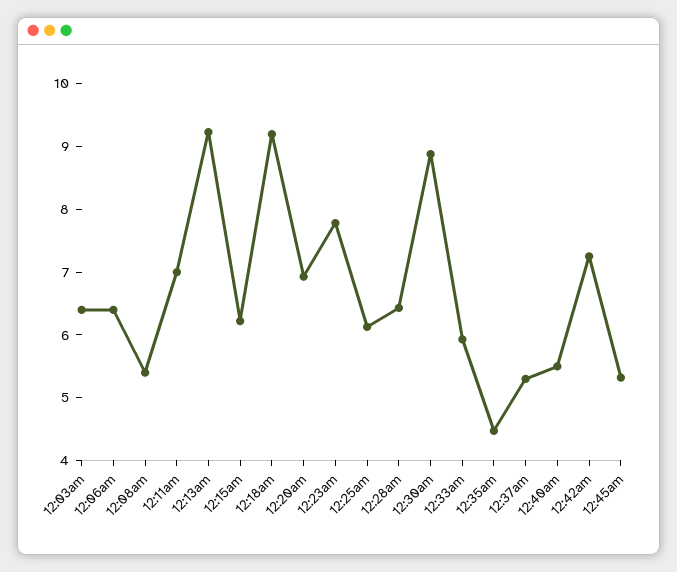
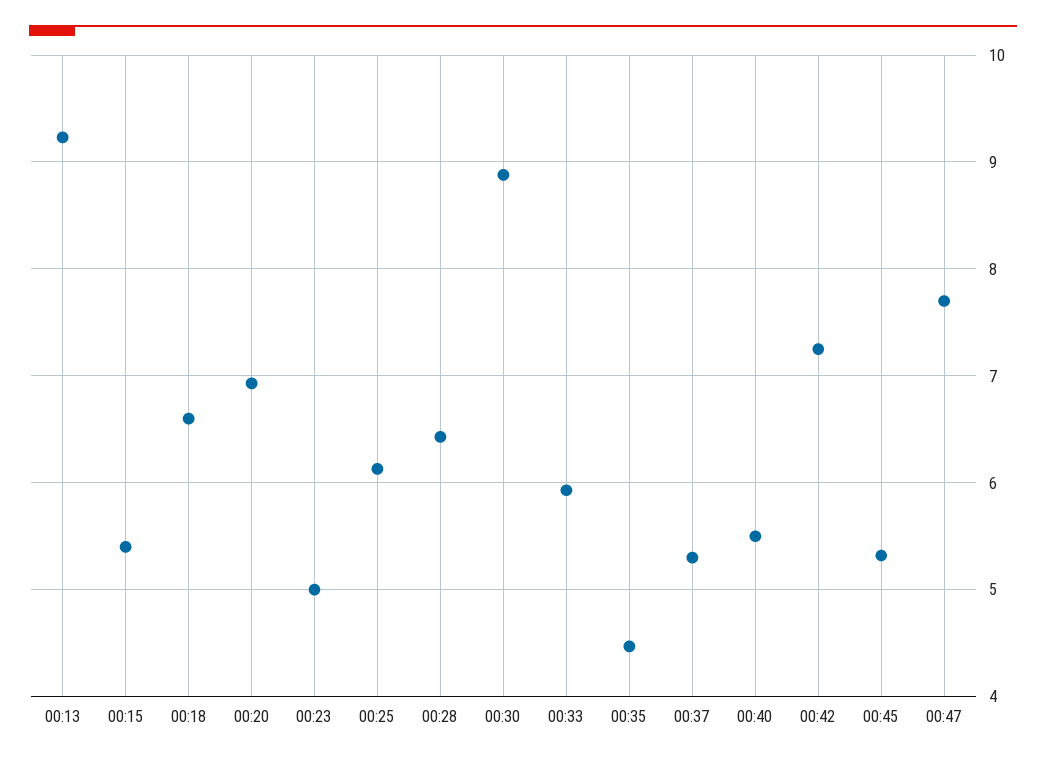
12:03am: 6.4 -> none
12:06am: 6.4 -> none
12:08am: 5.4 -> none
12:11am: 7 -> none
12:15am: 6.2 -> 5.4
12:18am: 9.2 -> 6.6
12:23am: 7.8 -> 5
00:47: none -> 7.7

